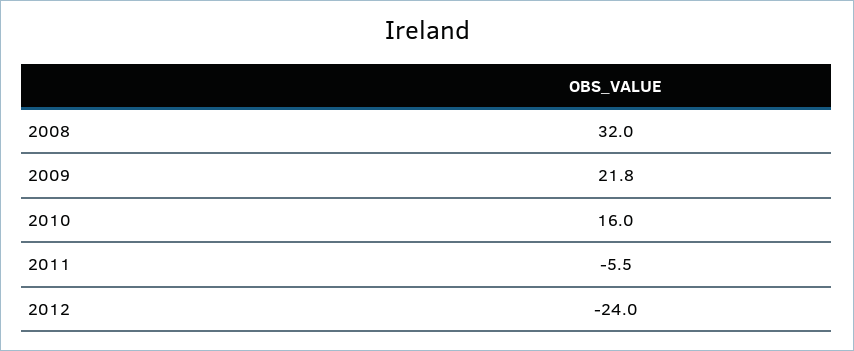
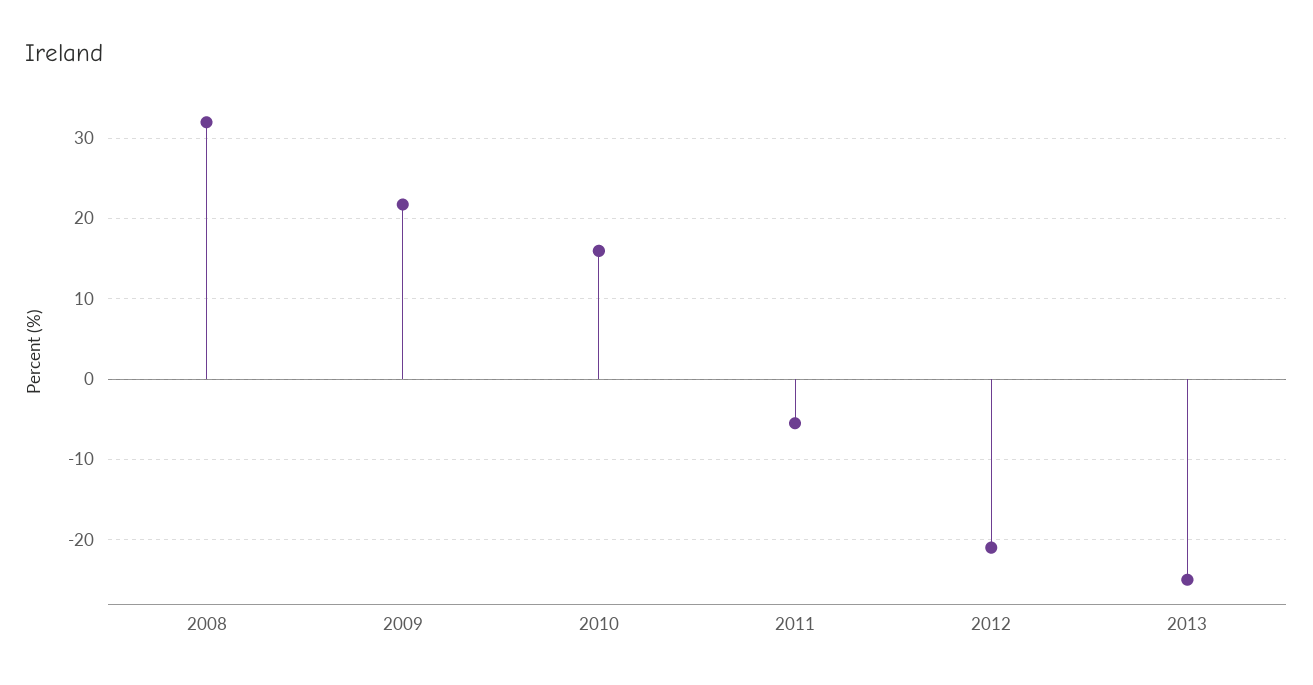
2012: -24 -> -21
2013: none -> -25

